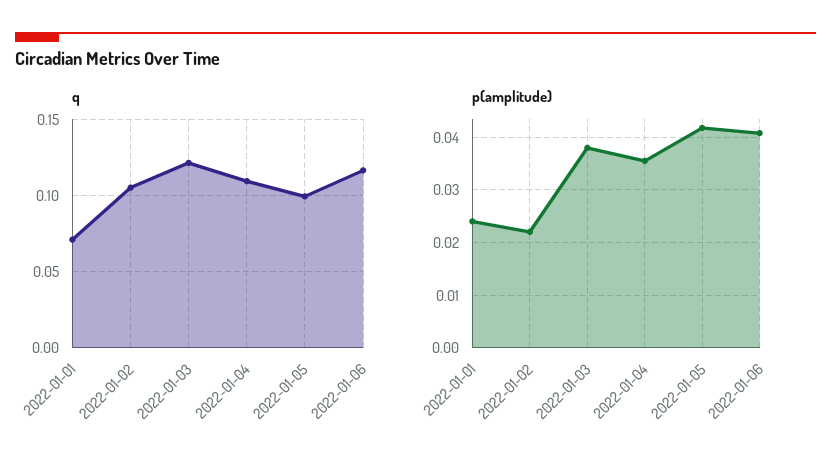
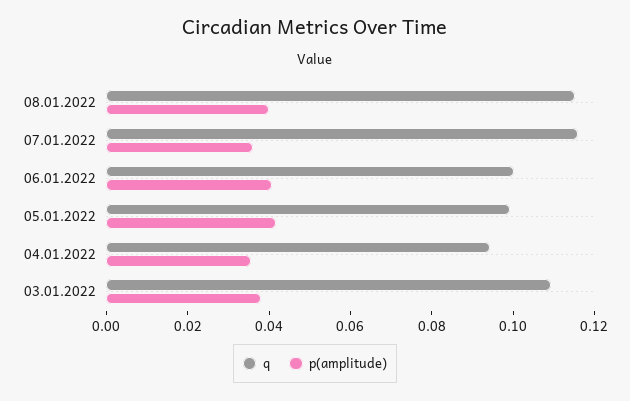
q, 2022-01-01: 0.07 -> none
q, 2022-01-02: 0.105 -> none
q, 2022-01-03: 0.12 -> 0.11
q, 2022-01-04: 0.11 -> 0.095
q, 2022-01-06: 0.115 -> 0.1
p(amplitude), 2022-01-01: 0.024 -> none
p(amplitude), 2022-01-02: 0.022 -> none
q, 08.01.2022: none -> 0.115
p(amplitude), 08.01.2022: none -> 0.04
q, 07.01.2022: none -> 0.115
p(amplitude), 07.01.2022: none -> 0.035

